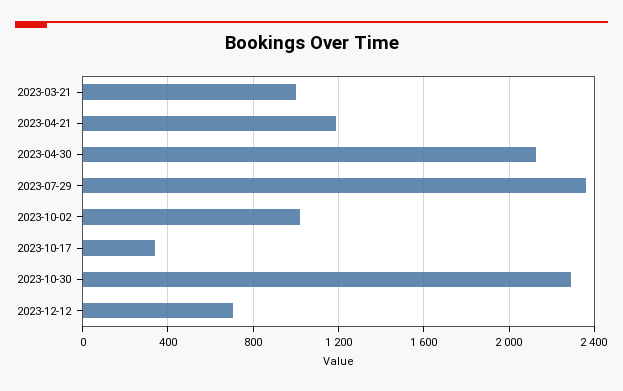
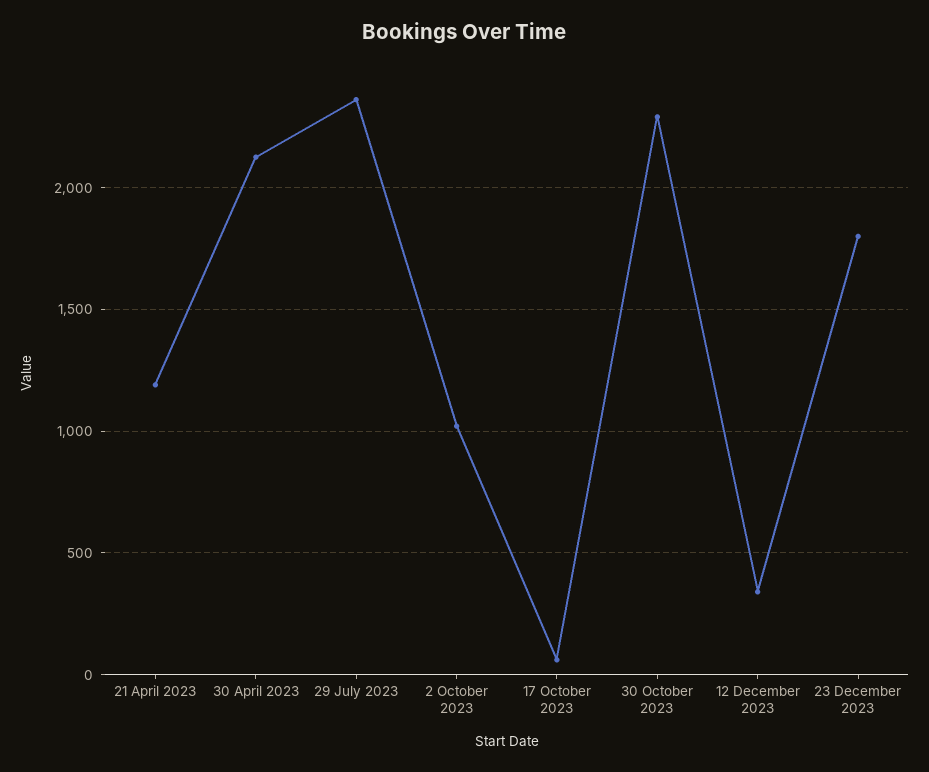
2023-03-21: 1000 -> none
2023-10-17: 350 -> 50
2023-12-12: 700 -> 350
23 December 2023: none -> 1800

